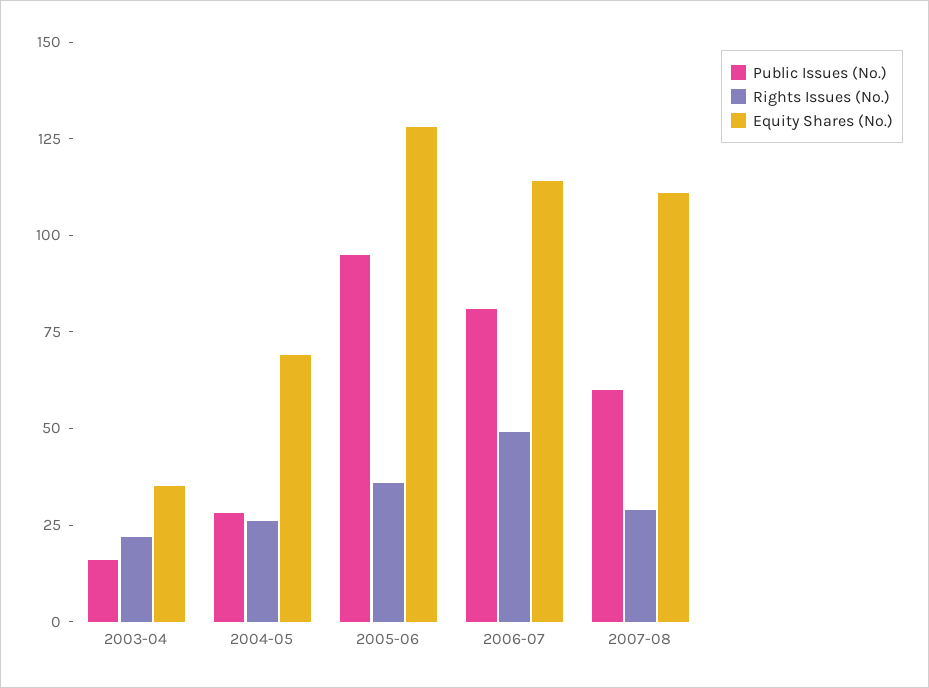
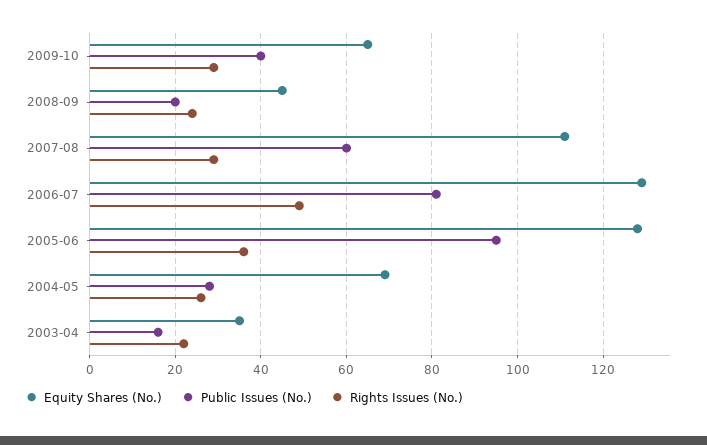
Equity Shares (No.), 2006-07: 115 -> 130
Equity Shares (No.), 2009-10: none -> 65
Public Issues (No.), 2009-10: none -> 40
Rights Issues (No.), 2009-10: none -> 30
Equity Shares (No.), 2008-09: none -> 45
Public Issues (No.), 2008-09: none -> 20
Rights Issues (No.), 2008-09: none -> 25

